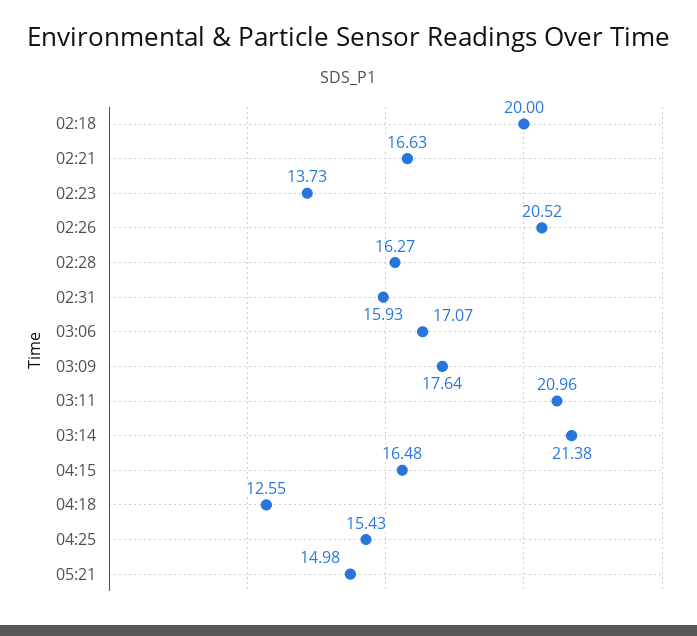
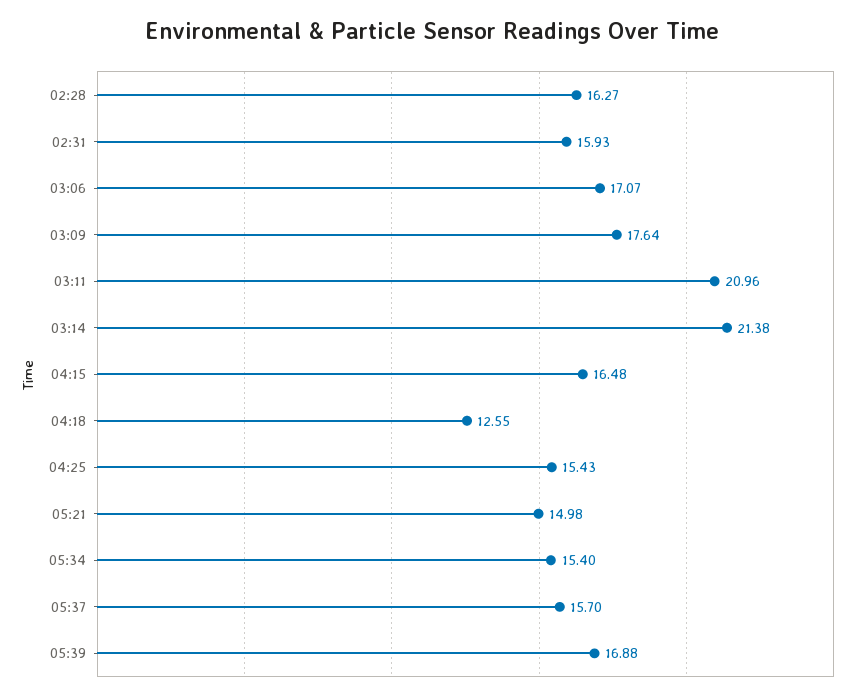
02:18: 20 -> none
02:21: 16.63 -> none
02:23: 13.73 -> none
02:26: 20.52 -> none
05:34: none -> 15.4
05:37: none -> 15.7
05:39: none -> 16.88

